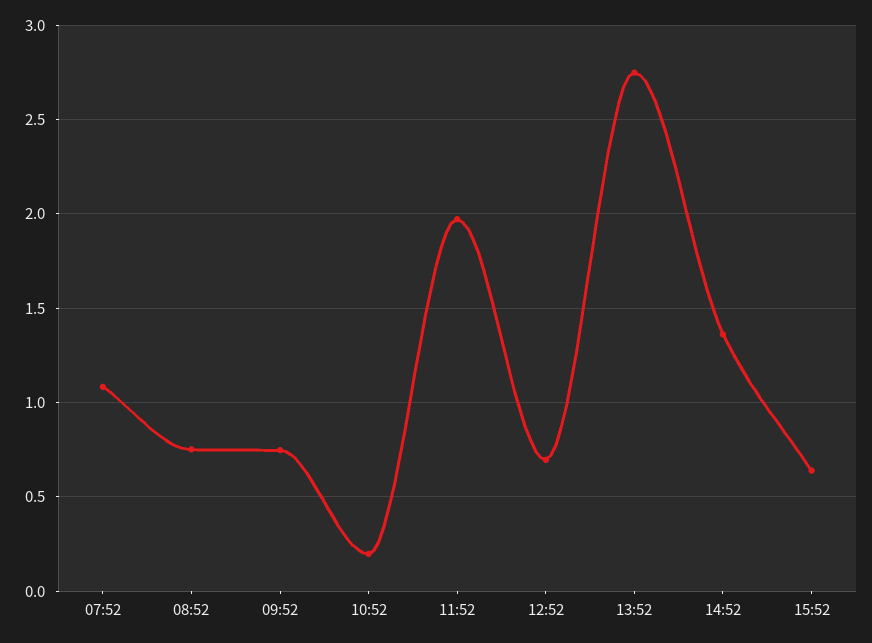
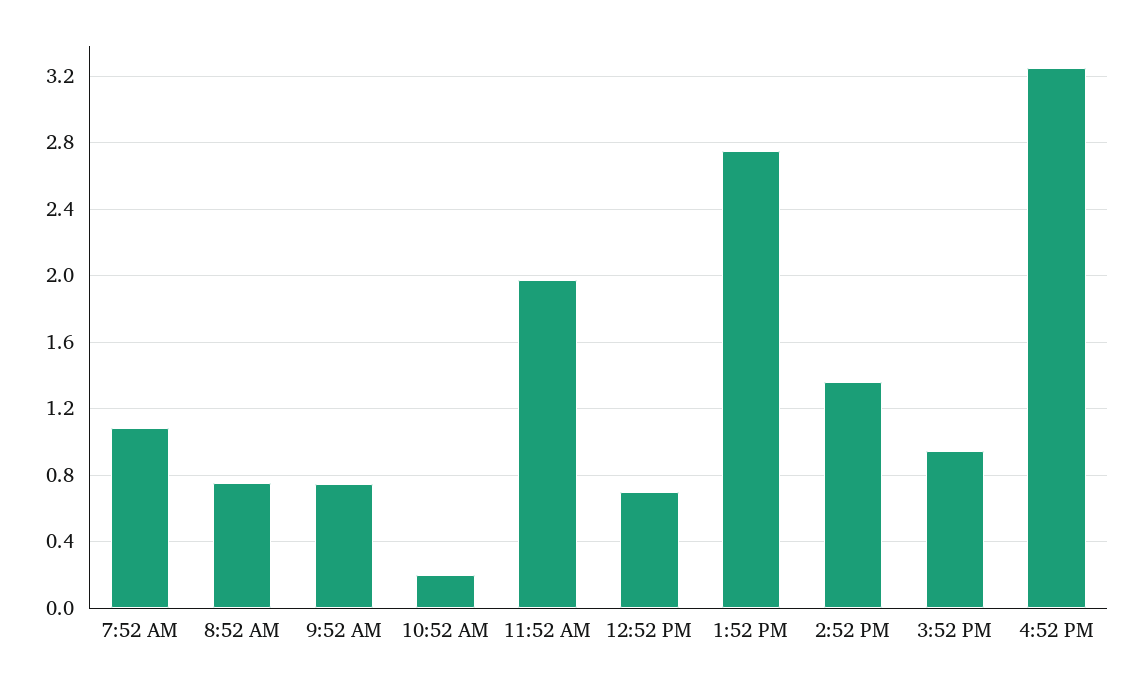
15:52: 0.65 -> 0.95
4:52 PM: none -> 3.25

